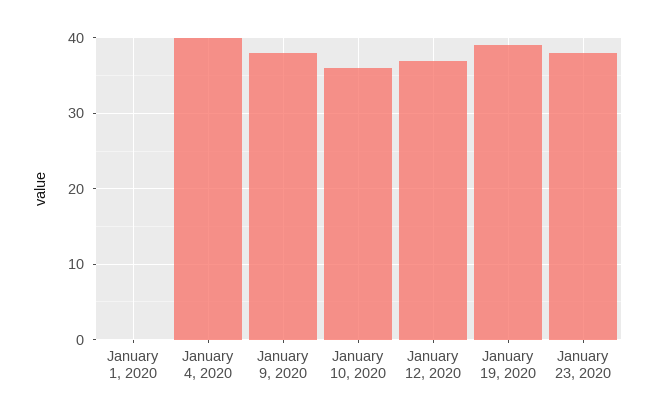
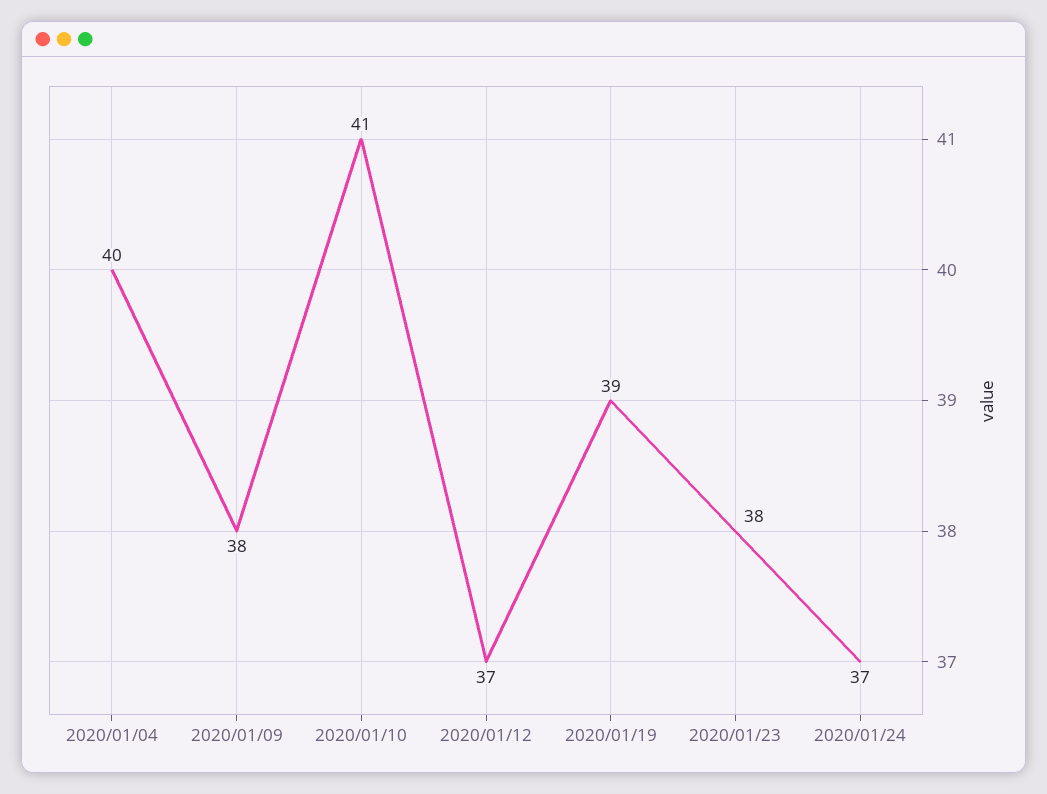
January 1, 2020: 0 -> none
January 10, 2020: 36 -> 41
2020/01/24: none -> 37

